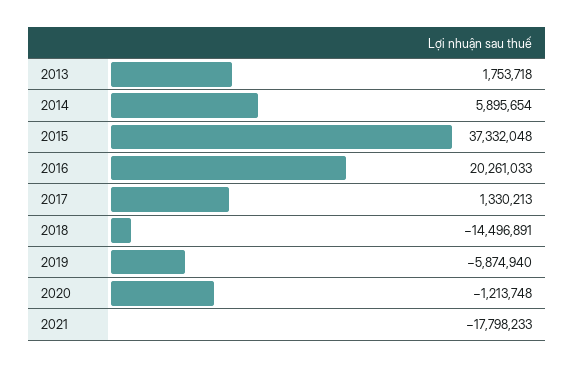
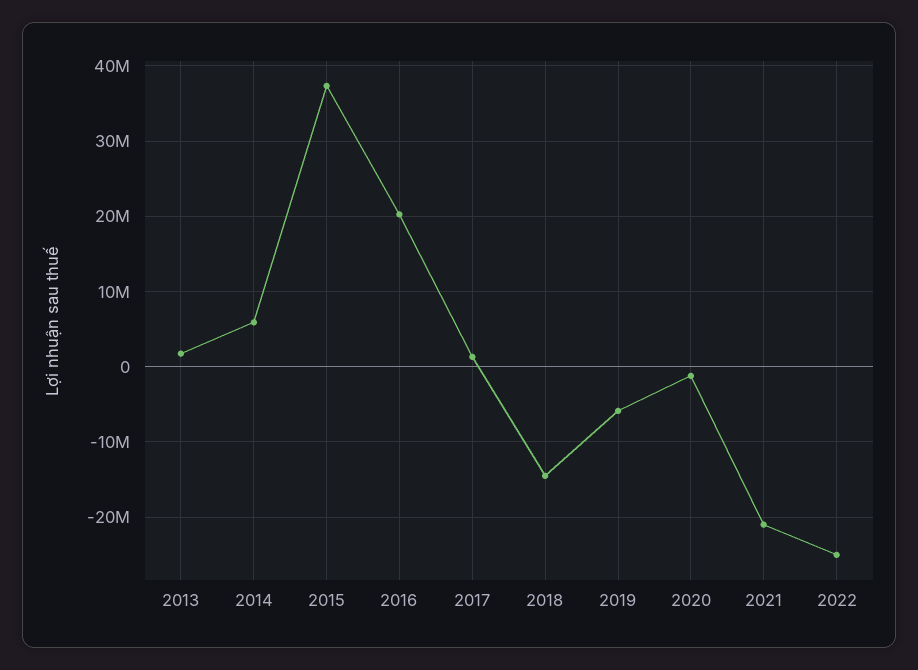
2021: -17798233 -> -21000000
2022: none -> -25000000

